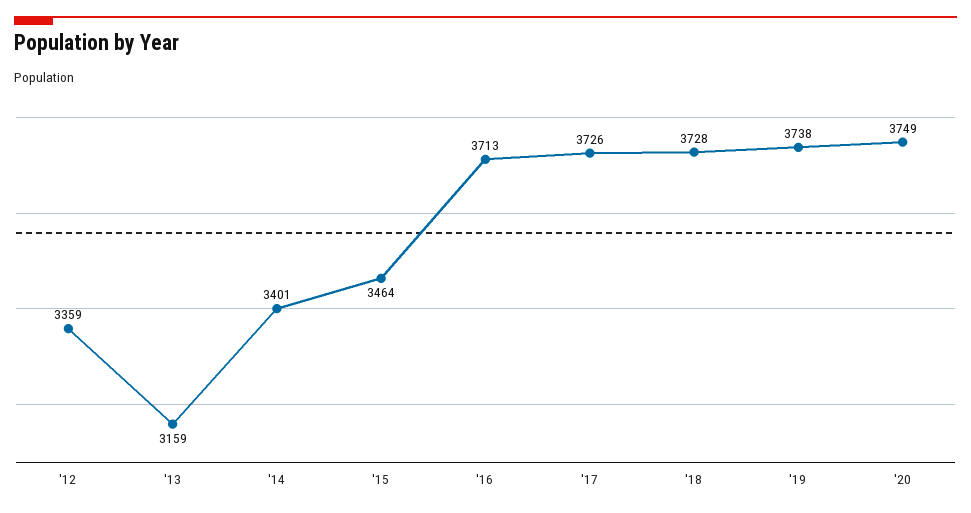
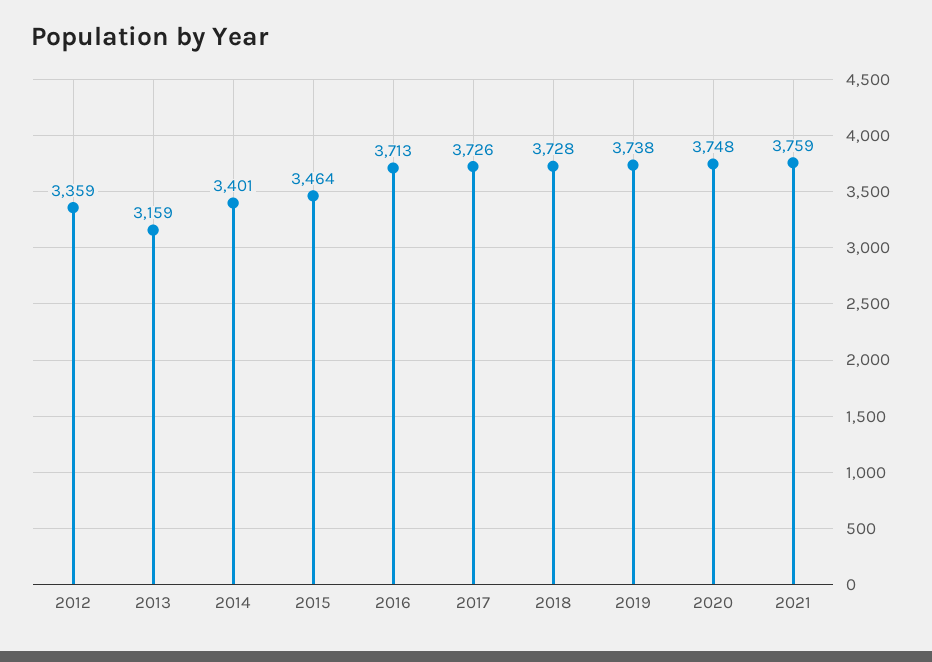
'20: 3749 -> 3748
2021: none -> 3759

